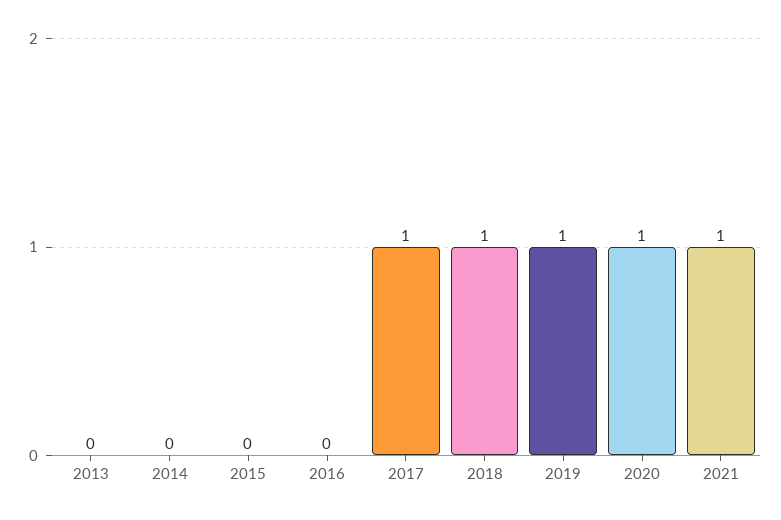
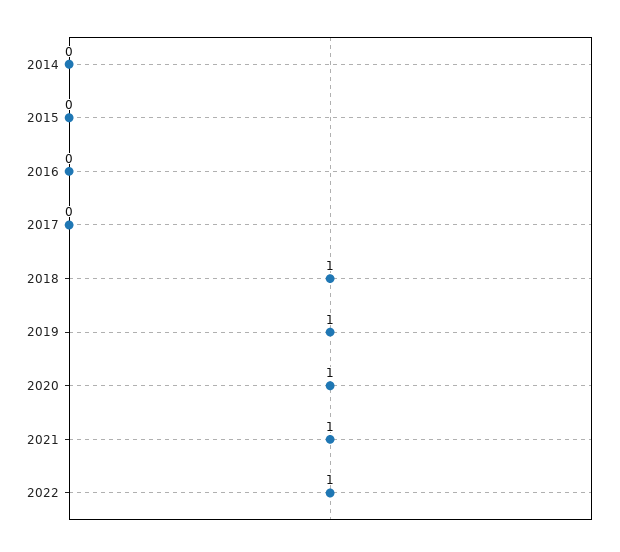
2013: 0 -> none
2017: 1 -> 0
2022: none -> 1

